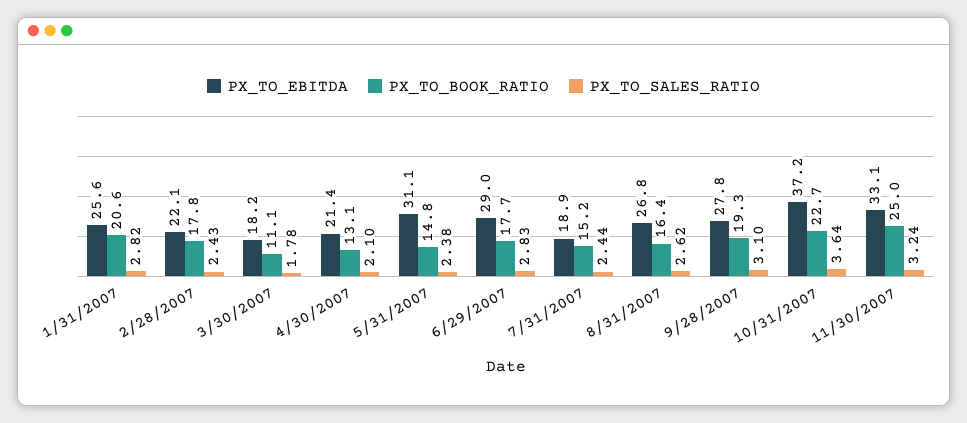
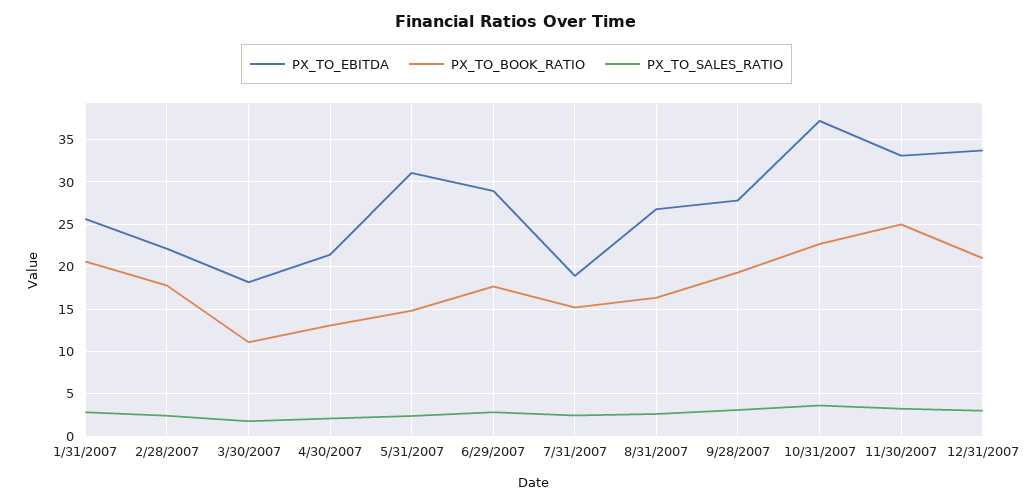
PX_TO_EBITDA, 12/31/2007: none -> 34
PX_TO_BOOK_RATIO, 12/31/2007: none -> 21
PX_TO_SALES_RATIO, 12/31/2007: none -> 3

